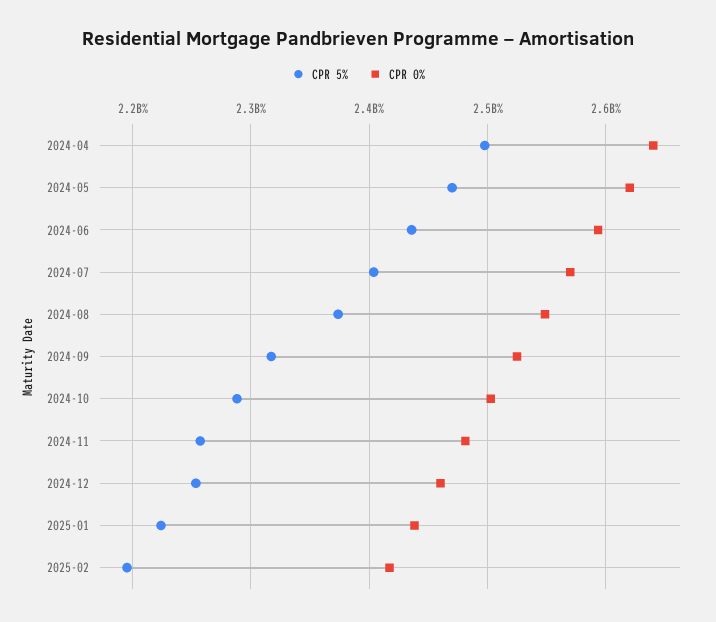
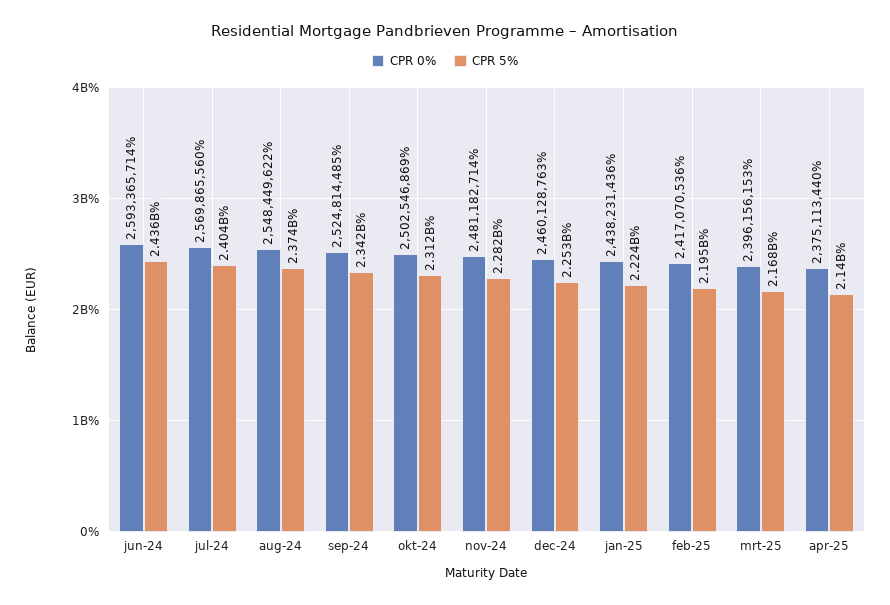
CPR 5%, 2024-04: 2500000000 -> none
CPR 0%, 2024-04: 2640000000 -> none
CPR 5%, 2024-05: 2470000000 -> none
CPR 0%, 2024-05: 2620000000 -> none
CPR 5%, 2024-09: 2320000000 -> 2342000000
CPR 5%, 2024-10: 2290000000 -> 2312000000
CPR 5%, 2024-11: 2260000000 -> 2282000000
CPR 0%, mrt-25: none -> 2396156153
CPR 5%, mrt-25: none -> 2168000000
CPR 0%, apr-25: none -> 2375113440
CPR 5%, apr-25: none -> 2140000000

